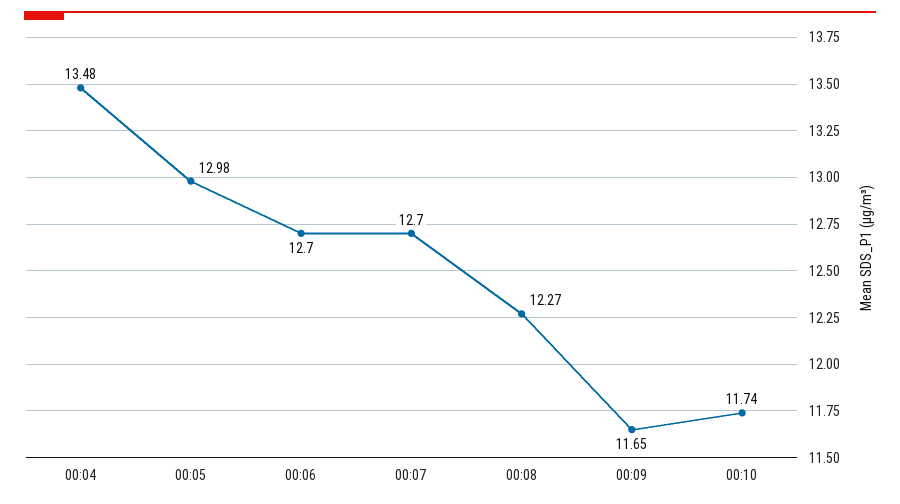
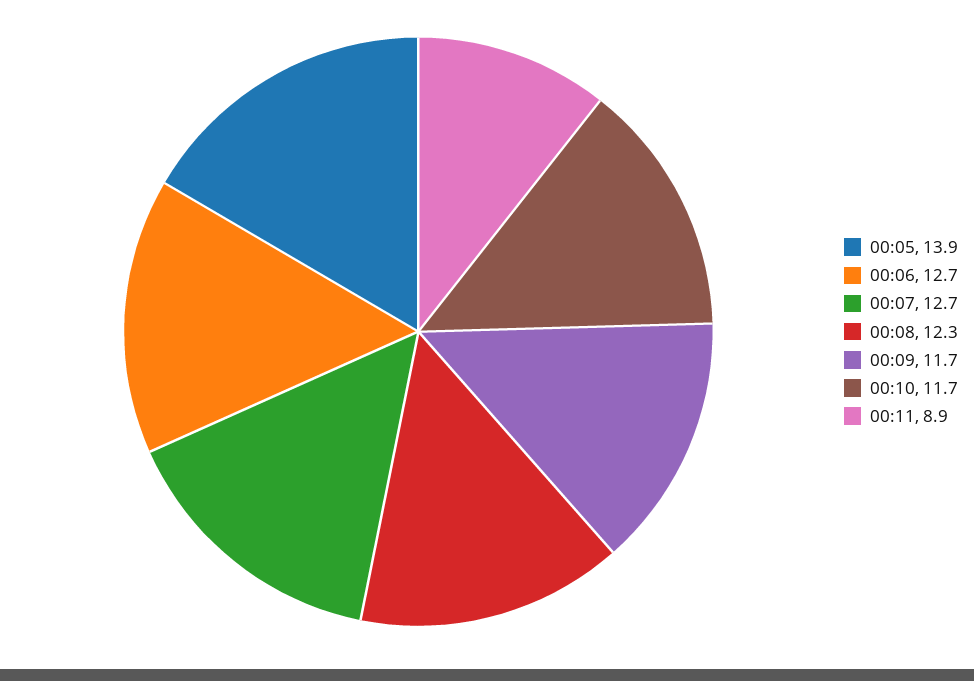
00:04: 13.48 -> none
00:05: 12.98 -> 13.9
00:11: none -> 8.9

